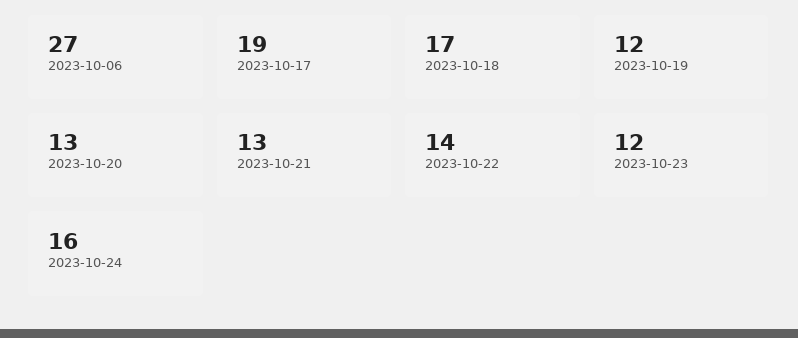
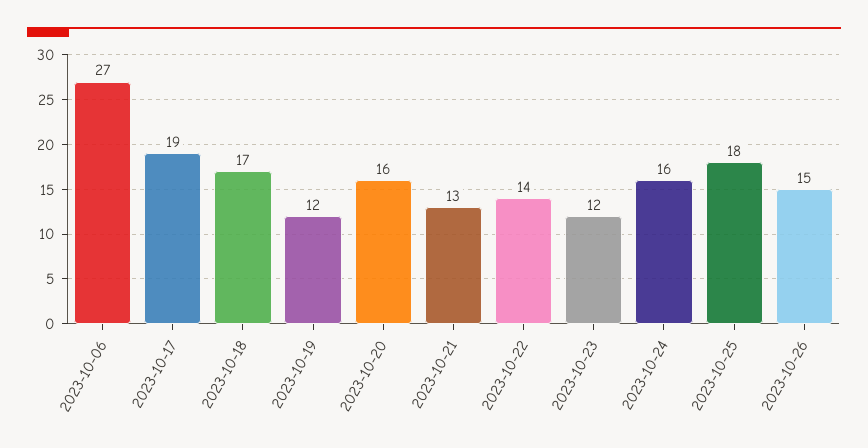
2023-10-20: 13 -> 16
2023-10-25: none -> 18
2023-10-26: none -> 15

